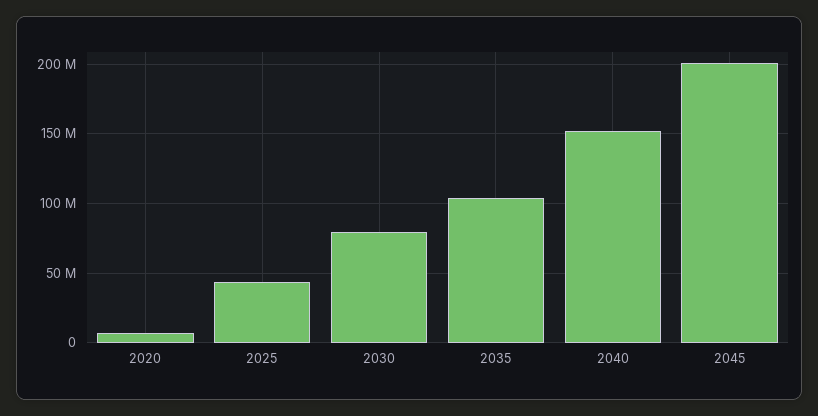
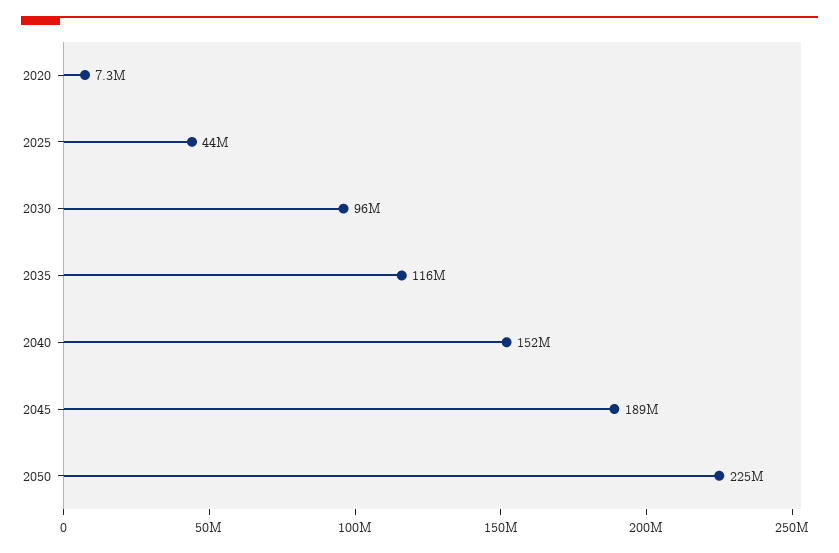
2030: 80000000 -> 96000000
2035: 105000000 -> 116000000
2045: 200000000 -> 189000000
2050: none -> 225000000

